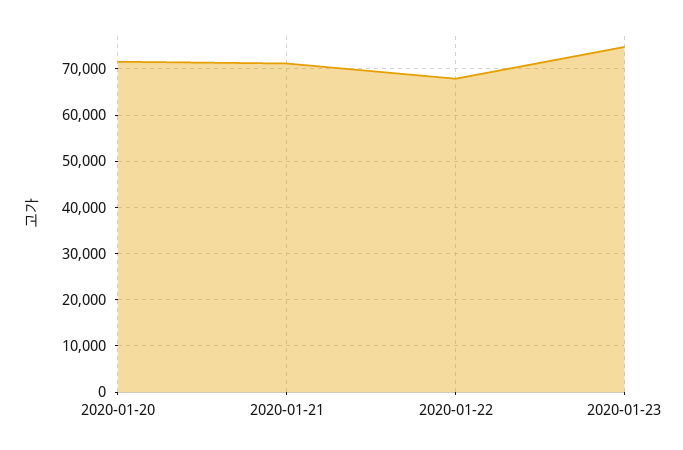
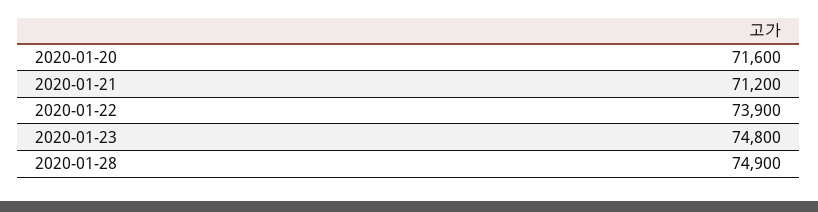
2020-01-22: 68000 -> 73900
2020-01-28: none -> 74900

